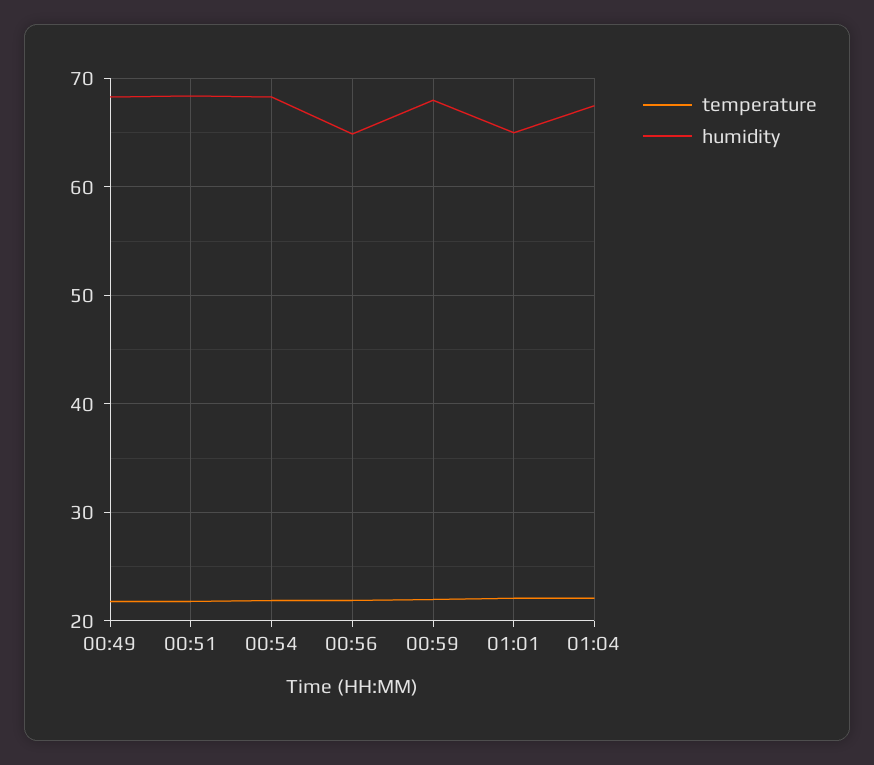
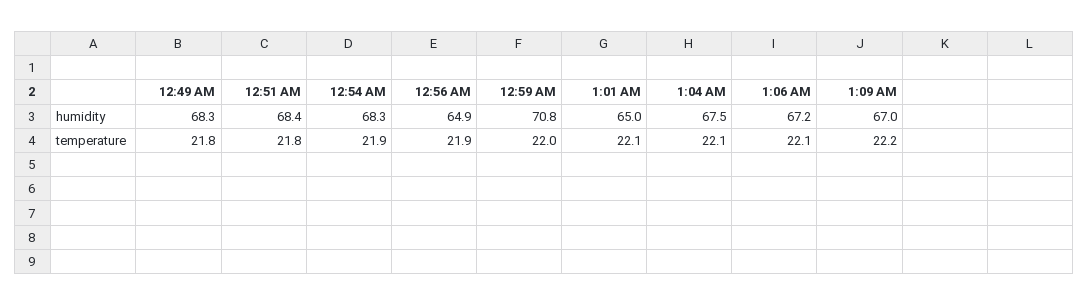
humidity, 00:59: 68 -> 70.8
humidity, 1:06 AM: none -> 67.2
humidity, 1:09 AM: none -> 67
temperature, 1:06 AM: none -> 22.1
temperature, 1:09 AM: none -> 22.2

